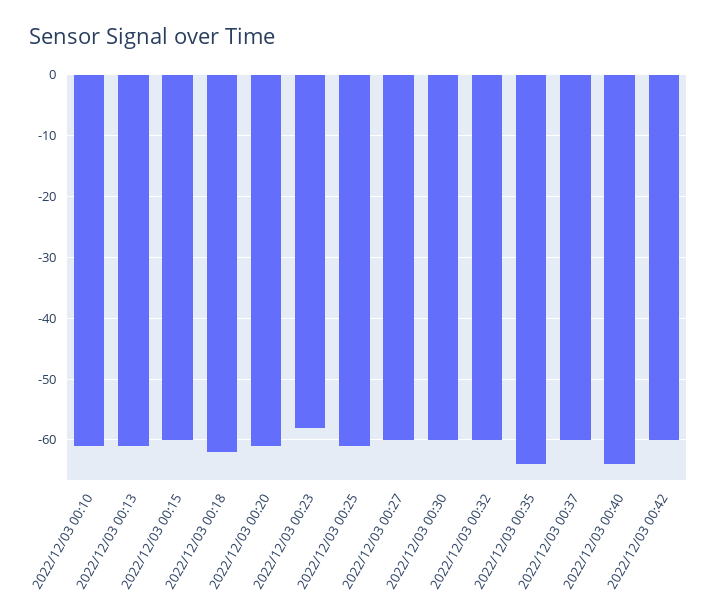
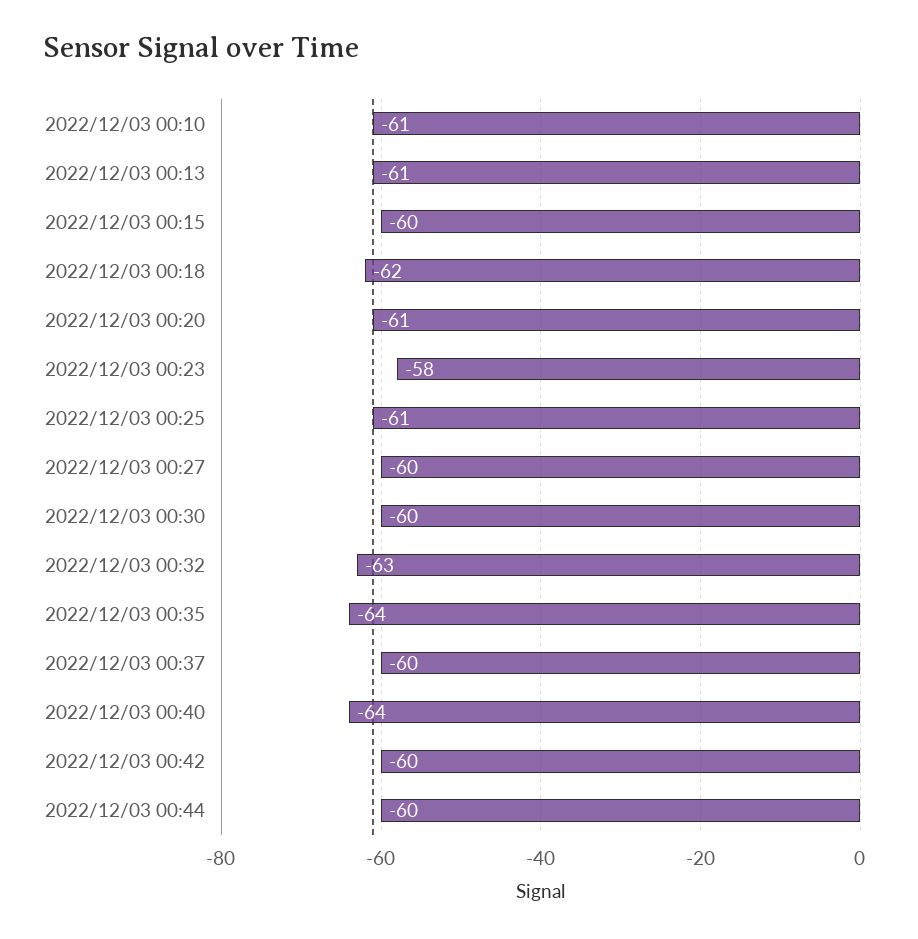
2022/12/03 00:32: -60 -> -63
2022/12/03 00:44: none -> -60

